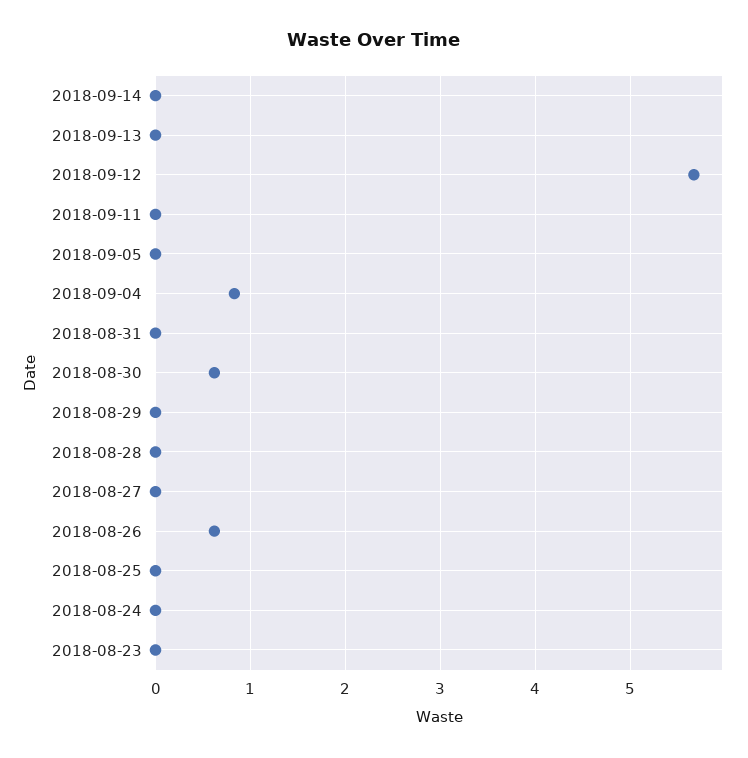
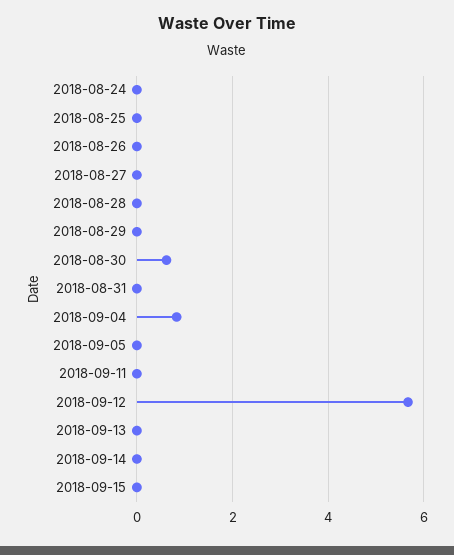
2018-08-26: 0.6 -> 0
2018-08-23: 0 -> none
2018-09-15: none -> 0

